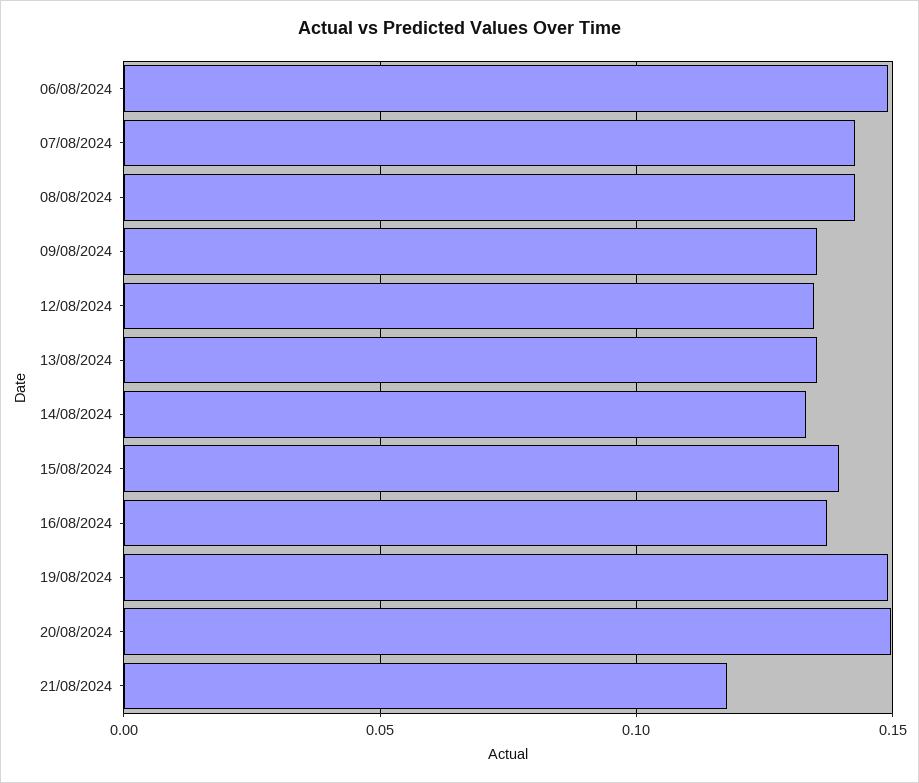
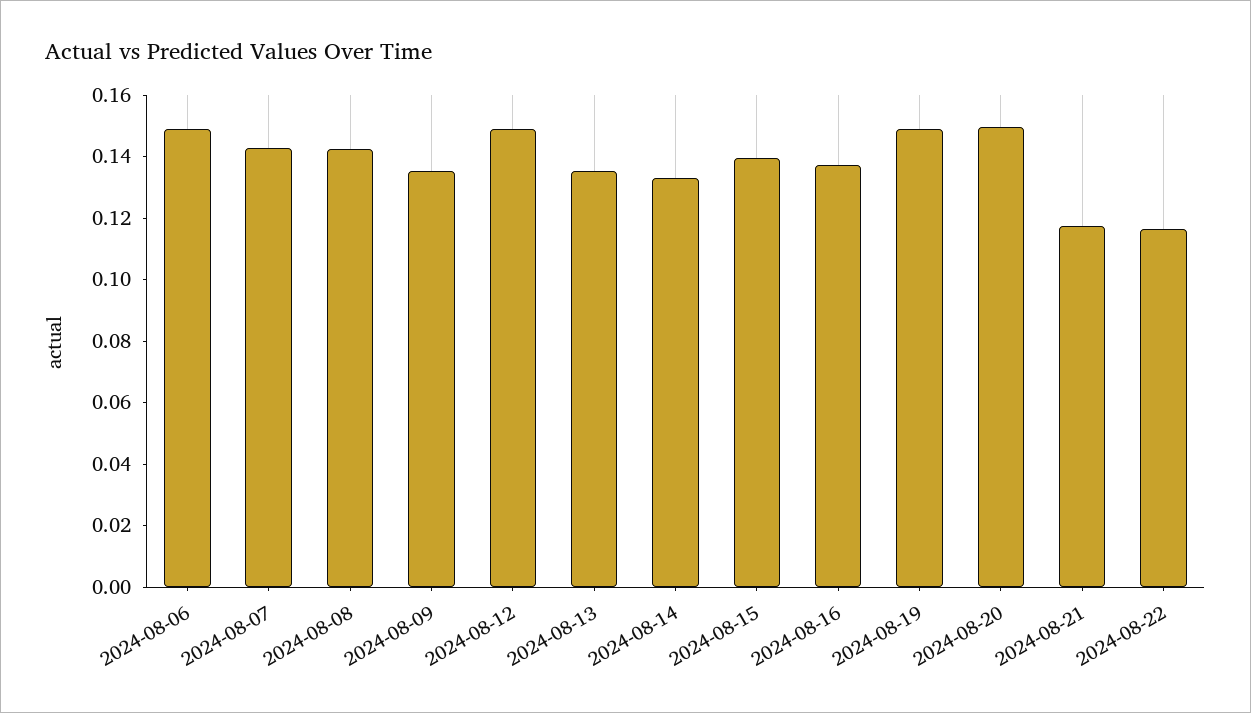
12/08/2024: 0.135 -> 0.15
2024-08-22: none -> 0.115

